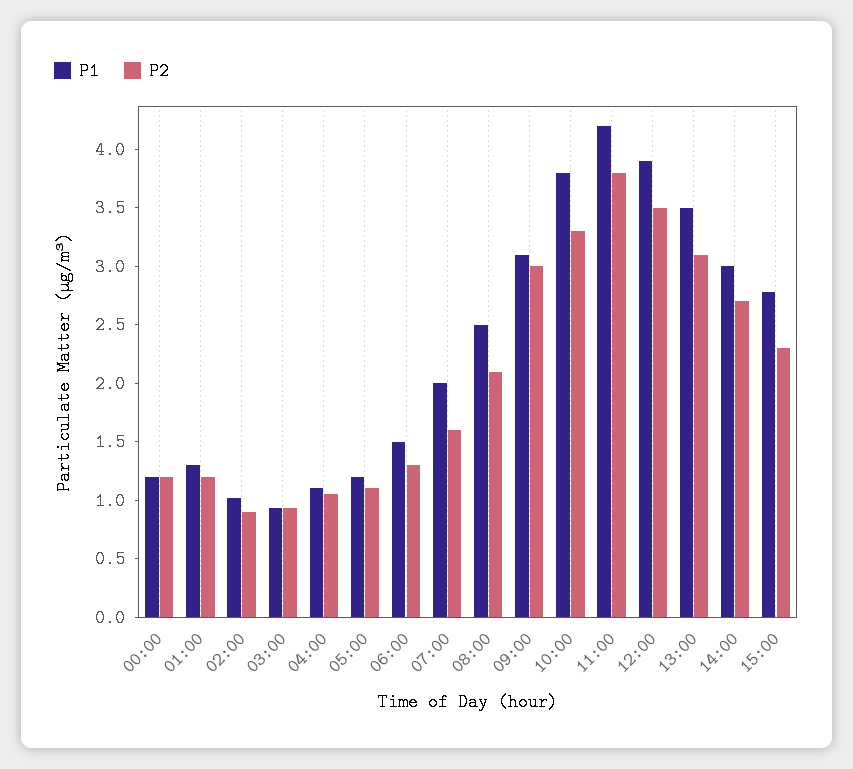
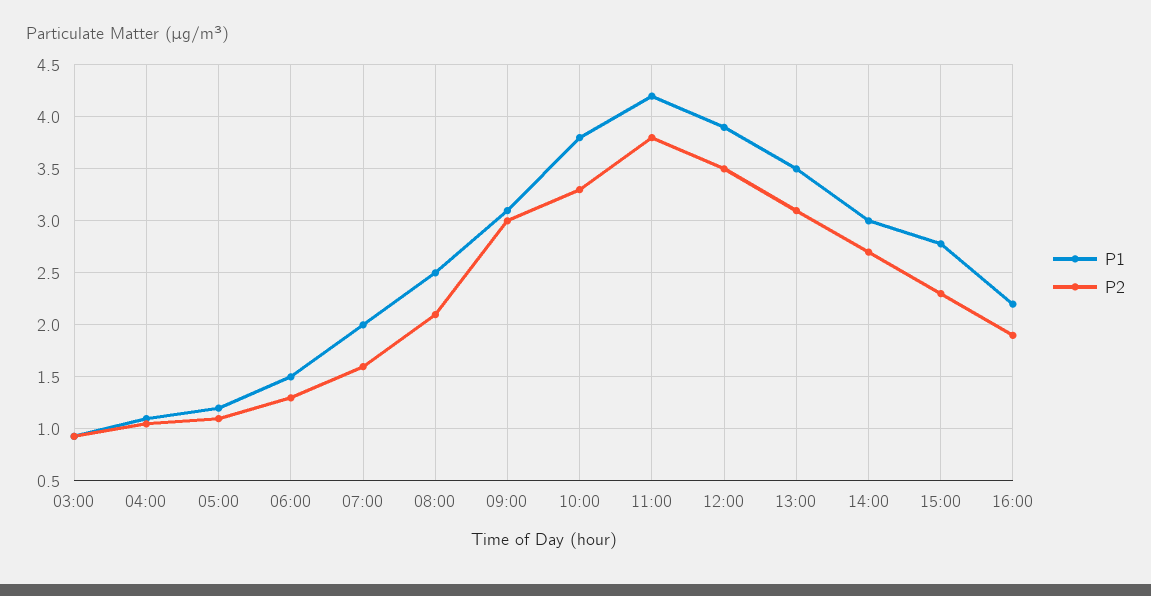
P1, 00:00: 1.2 -> none
P2, 00:00: 1.2 -> none
P1, 01:00: 1.3 -> none
P2, 01:00: 1.2 -> none
P1, 02:00: 1 -> none
P2, 02:00: 0.9 -> none
P1, 16:00: none -> 2.2
P2, 16:00: none -> 1.9

